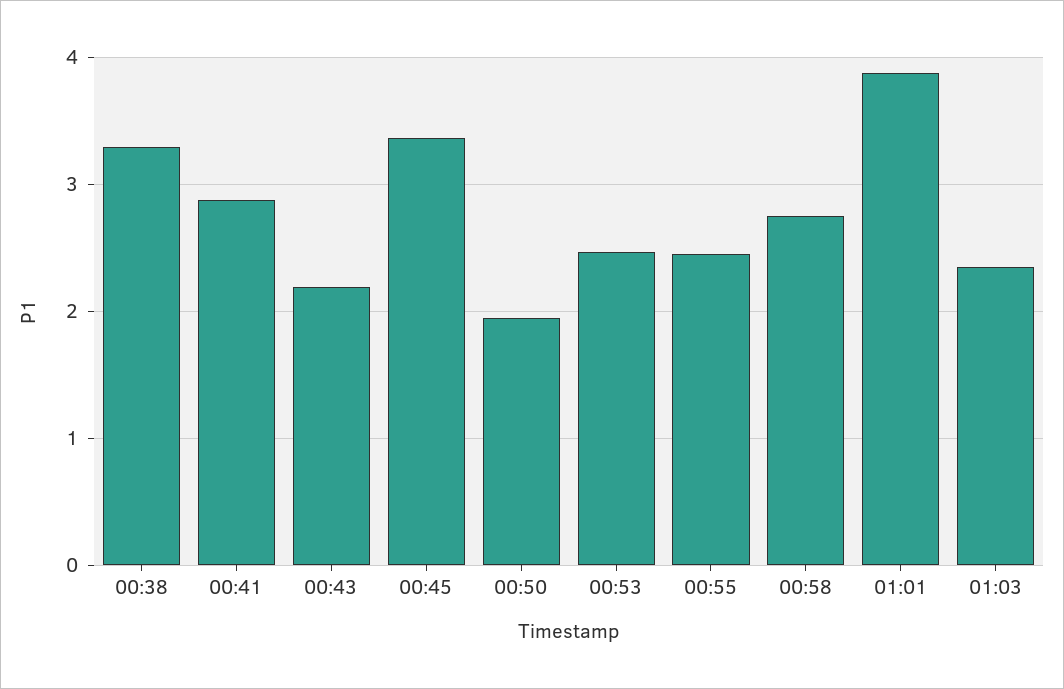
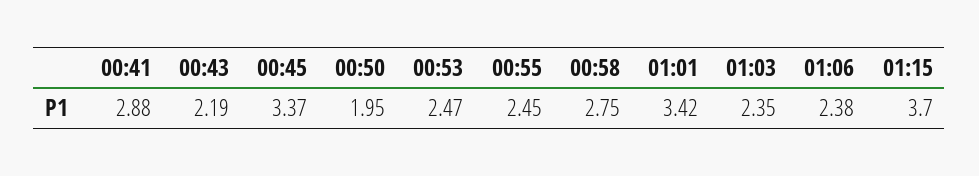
00:38: 3.3 -> none
01:01: 3.9 -> 3.42
01:06: none -> 2.38
01:15: none -> 3.7

